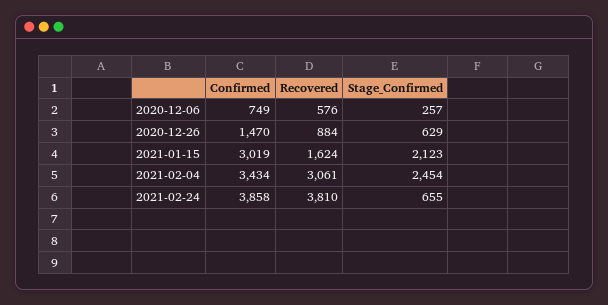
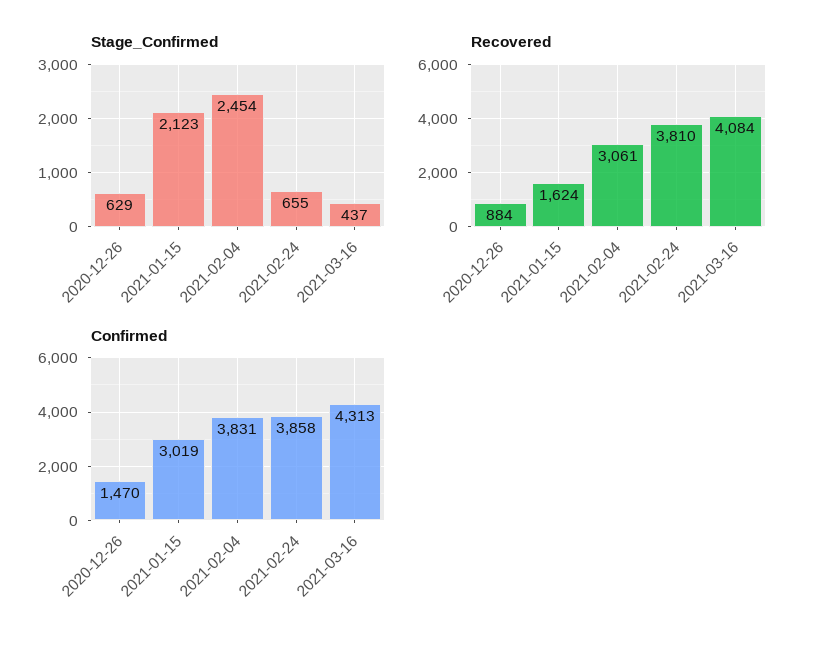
Confirmed, 2020-12-06: 749 -> none
Recovered, 2020-12-06: 576 -> none
Stage_Confirmed, 2020-12-06: 257 -> none
Confirmed, 2021-02-04: 3434 -> 3831
Stage_Confirmed, 2021-03-16: none -> 437
Recovered, 2021-03-16: none -> 4084
Confirmed, 2021-03-16: none -> 4313

